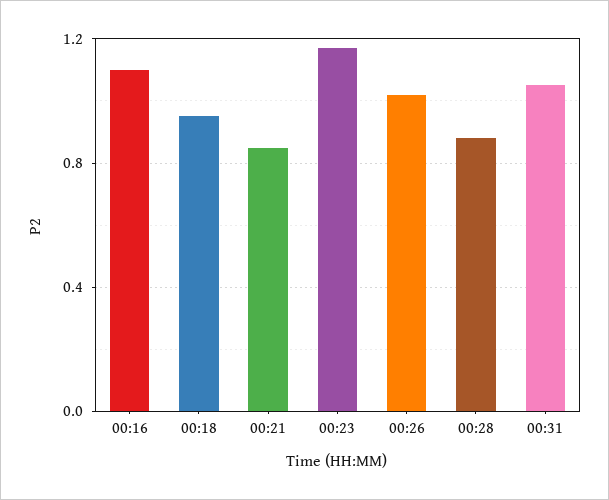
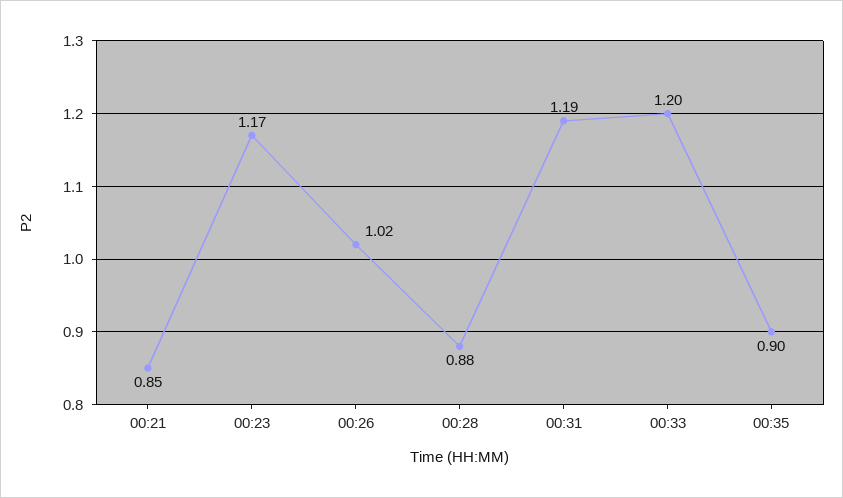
00:16: 1.1 -> none
00:18: 0.95 -> none
00:31: 1.05 -> 1.19
00:33: none -> 1.2
00:35: none -> 0.9

